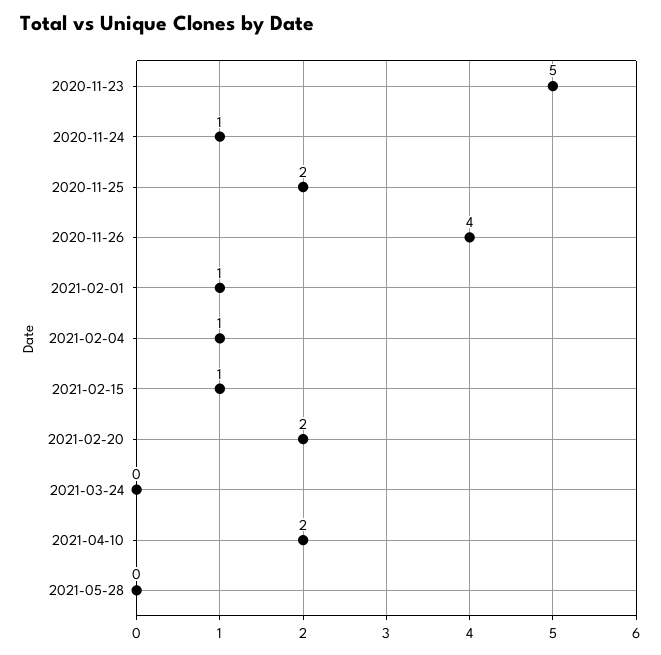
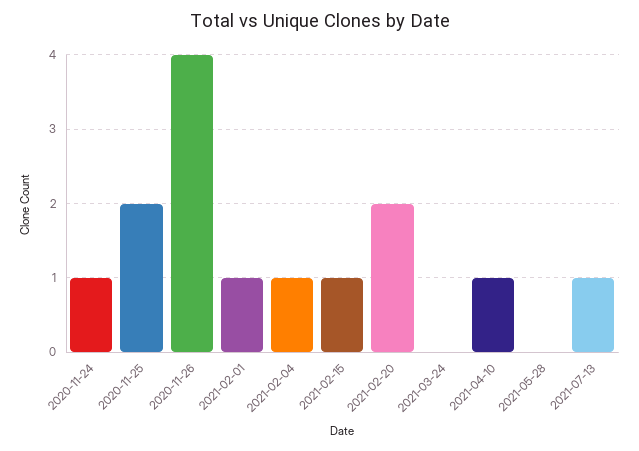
2020-11-23: 5 -> none
2021-04-10: 2 -> 1
2021-07-13: none -> 1

